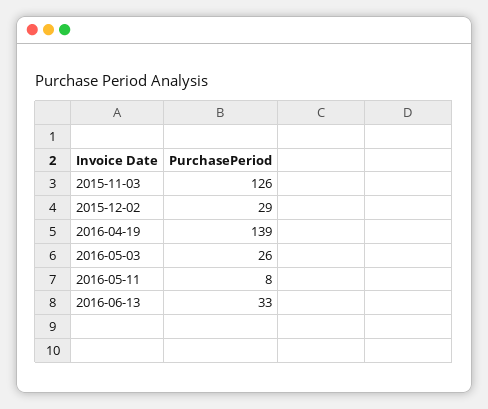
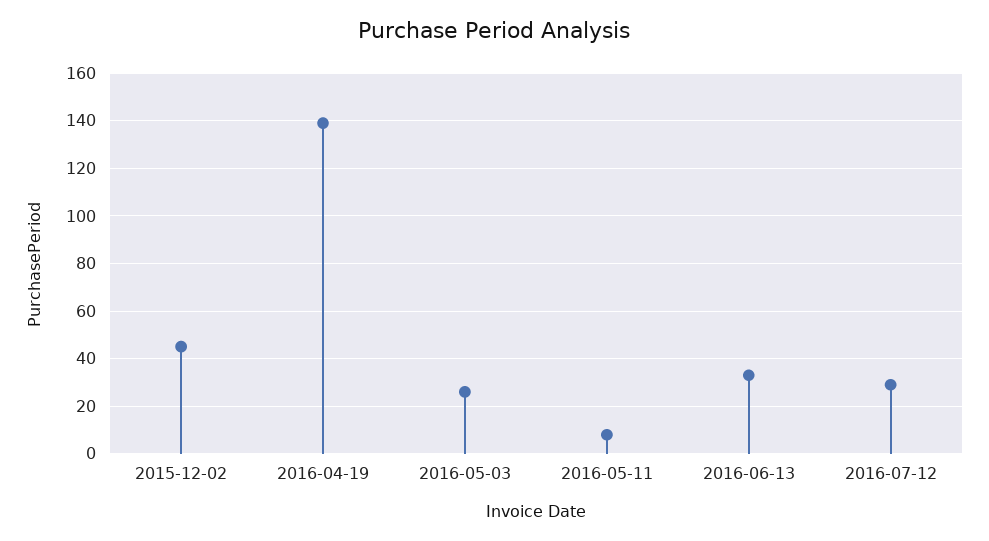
2015-11-03: 126 -> none
2015-12-02: 29 -> 45
2016-07-12: none -> 30

